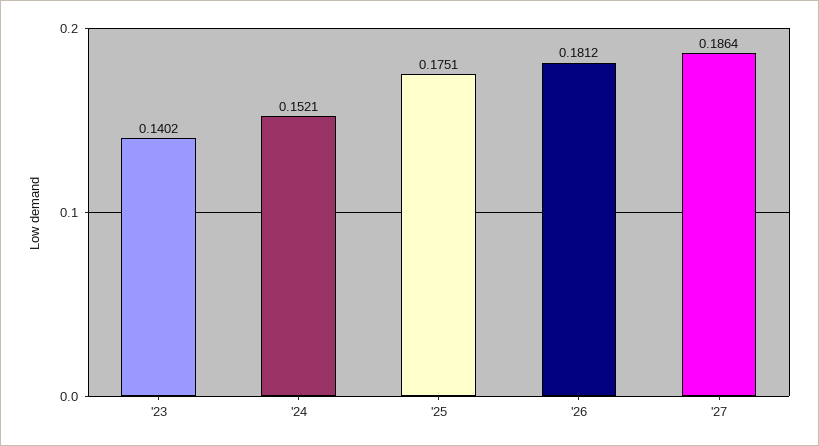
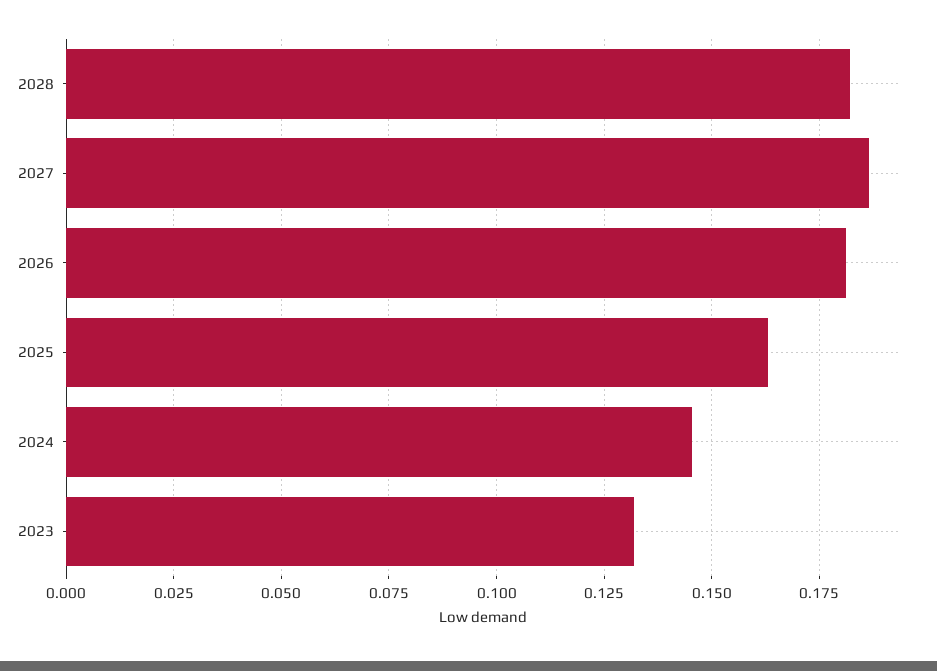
'23: 0.1402 -> 0.1325
'24: 0.1521 -> 0.145
'25: 0.1751 -> 0.1625
2028: none -> 0.1825

